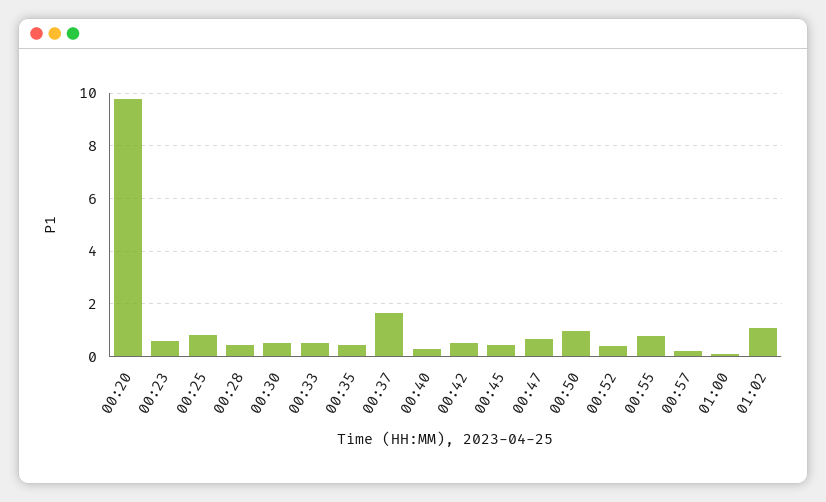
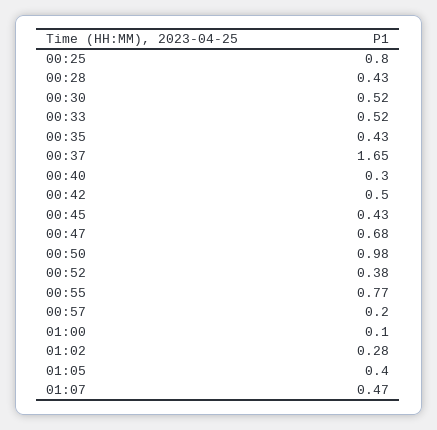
00:20: 9.75 -> none
00:23: 0.5 -> none
01:02: 1 -> 0.28
01:05: none -> 0.4
01:07: none -> 0.47

